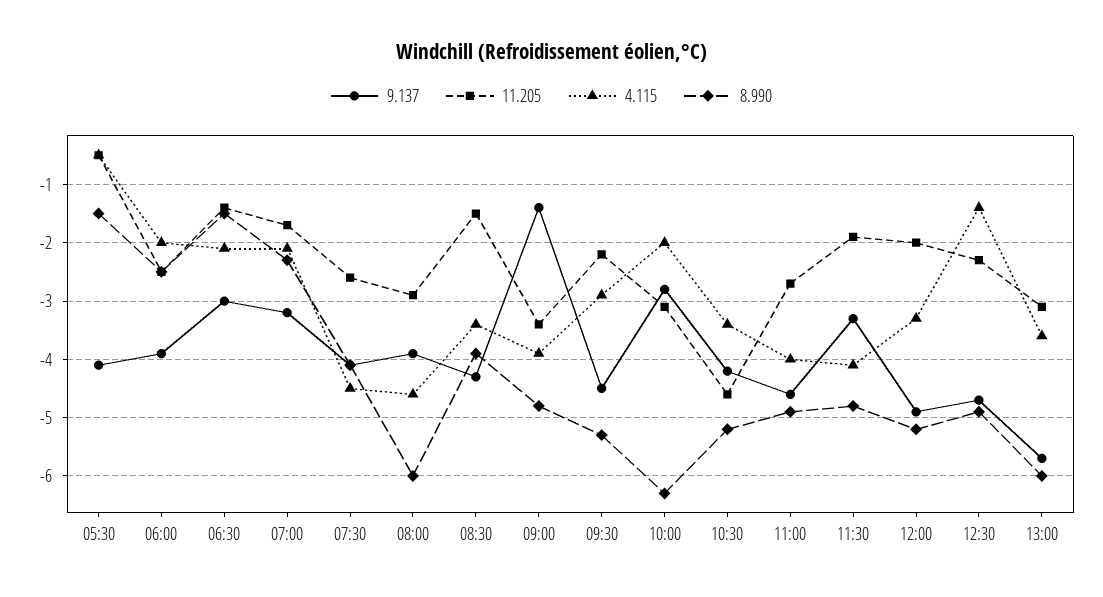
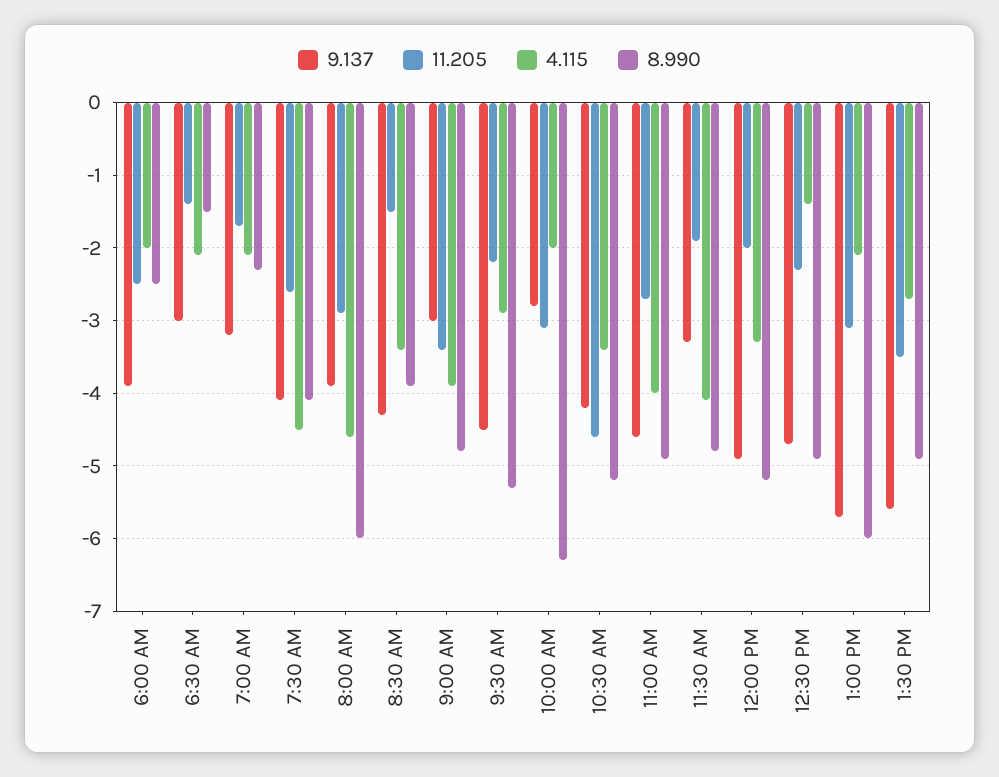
9.137, 05:30: -4 -> none
11.205, 05:30: -0.5 -> none
4.115, 05:30: -0.5 -> none
8.990, 05:30: -1.5 -> none
9.137, 09:00: -1.5 -> -3
4.115, 13:00: -3.5 -> -2.1
9.137, 1:30 PM: none -> -5.6
11.205, 1:30 PM: none -> -3.5
4.115, 1:30 PM: none -> -2.7
8.990, 1:30 PM: none -> -4.9

